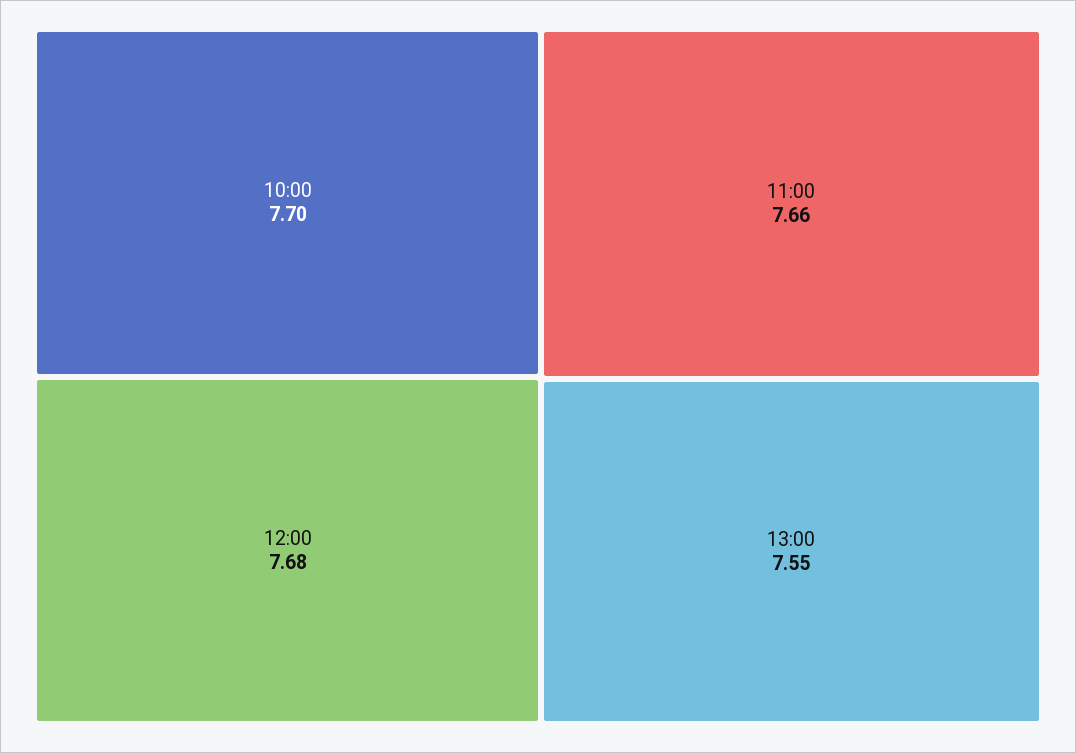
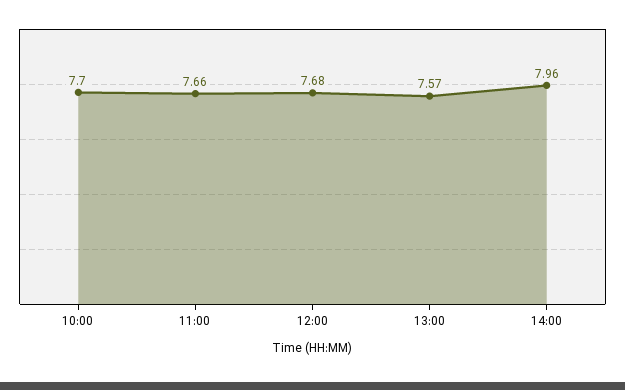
13:00: 7.55 -> 7.57
14:00: none -> 7.96

